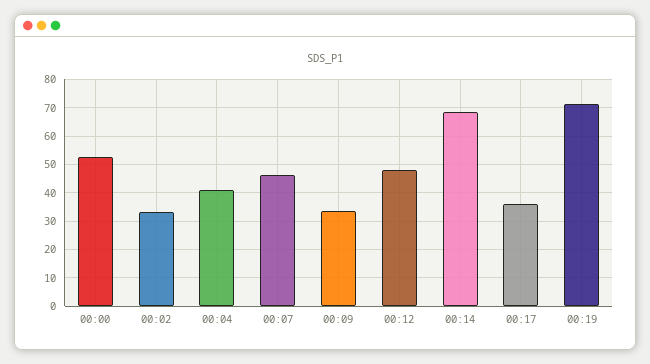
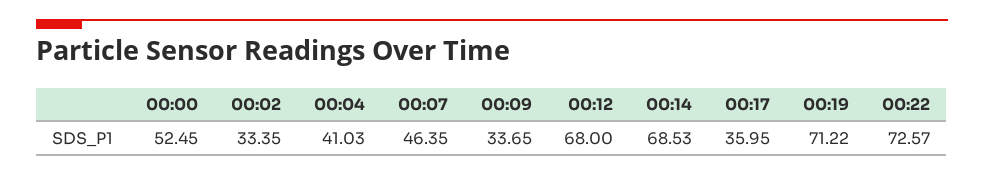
00:12: 47.5 -> 68
00:22: none -> 72.57

